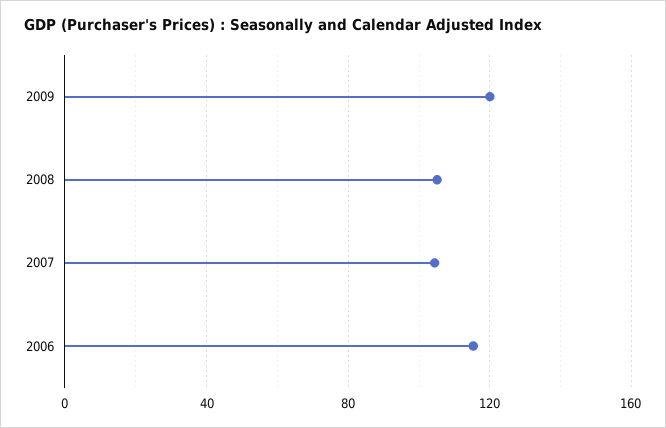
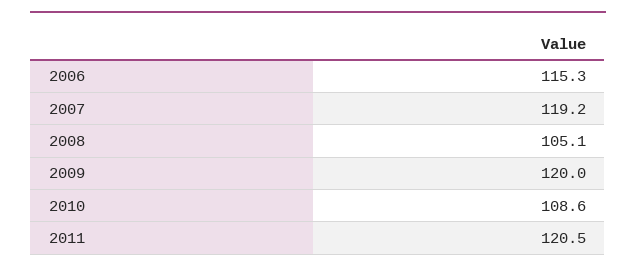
2007: 105 -> 119.2
2010: none -> 108.6
2011: none -> 120.5

